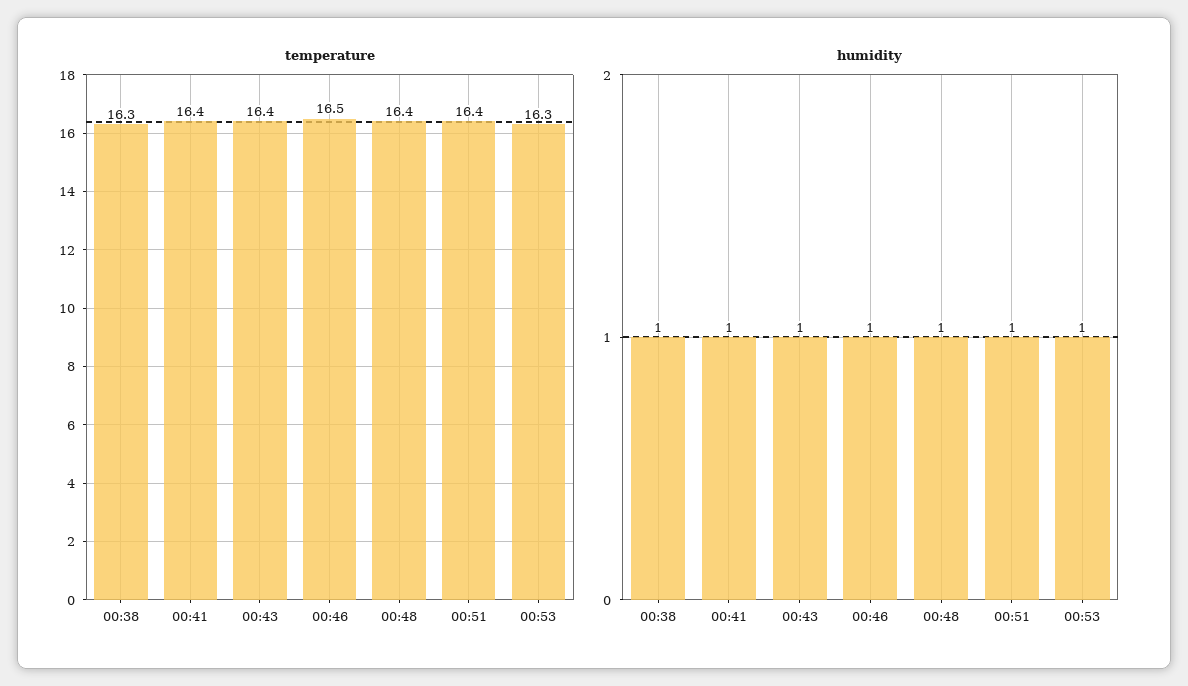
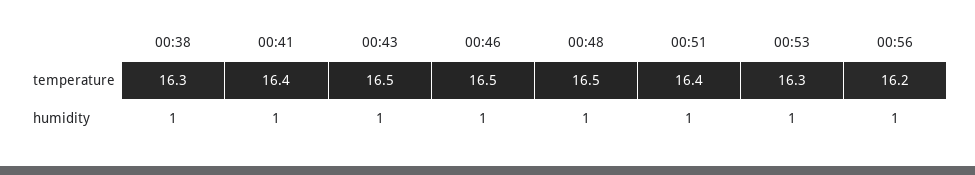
temperature, 00:43: 16.4 -> 16.5
temperature, 00:48: 16.4 -> 16.5
temperature, 00:56: none -> 16.2
humidity, 00:56: none -> 1

